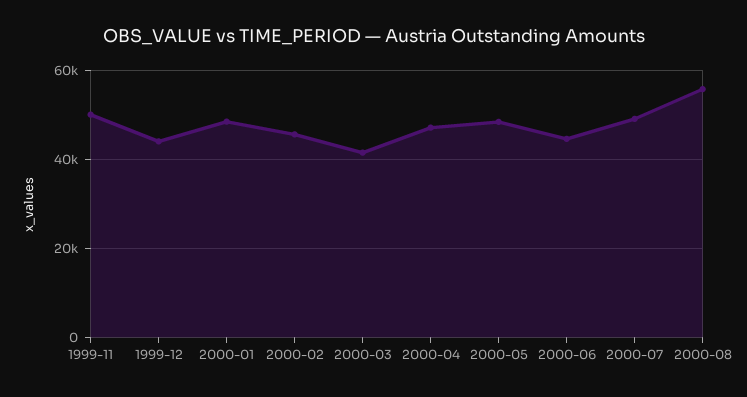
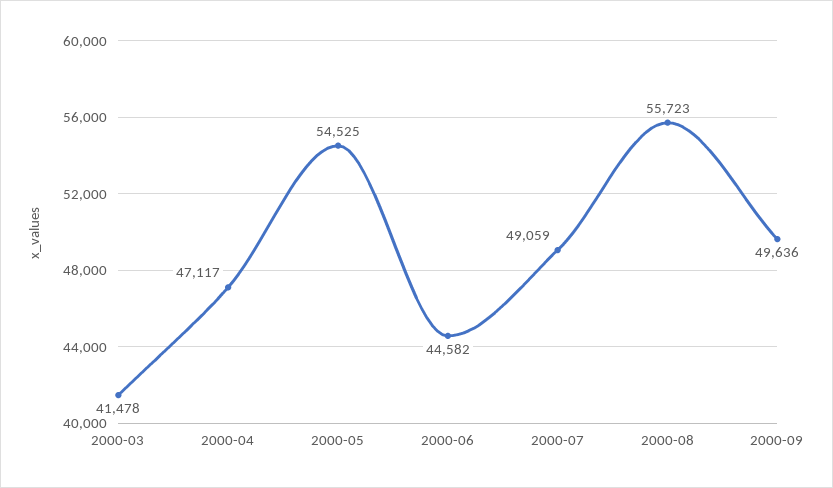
1999-11: 50000 -> none
1999-12: 44000 -> none
2000-01: 48000 -> none
2000-02: 46000 -> none
2000-05: 48000 -> 54525
2000-09: none -> 49636

